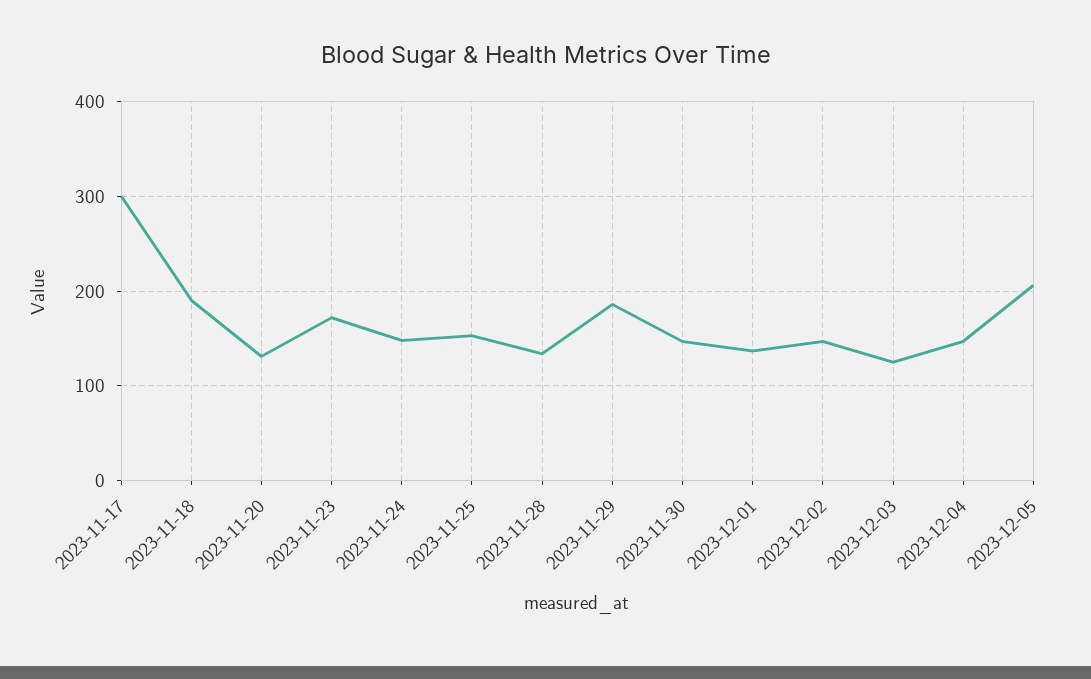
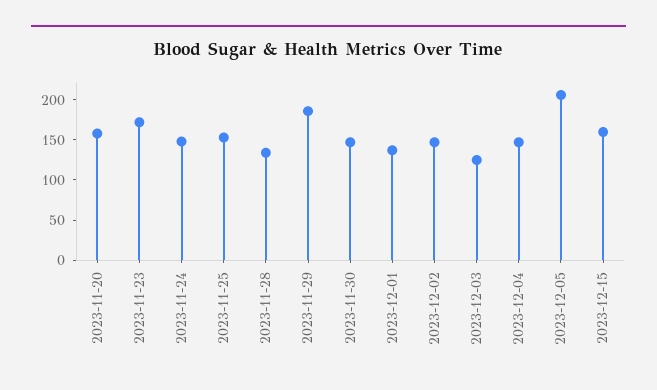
2023-11-17: 300 -> none
2023-11-18: 190 -> none
2023-11-20: 130 -> 160
2023-12-15: none -> 160

